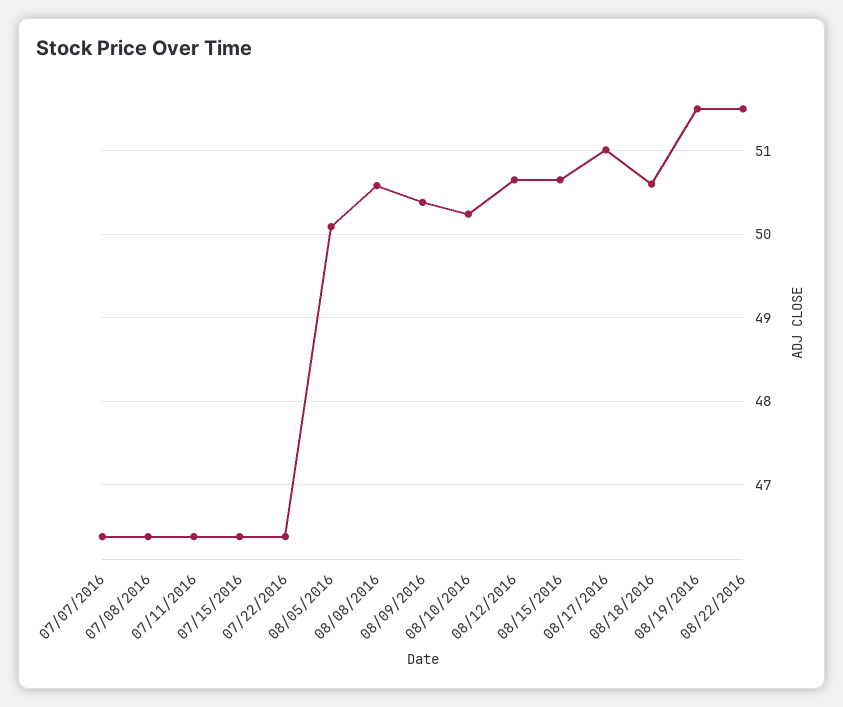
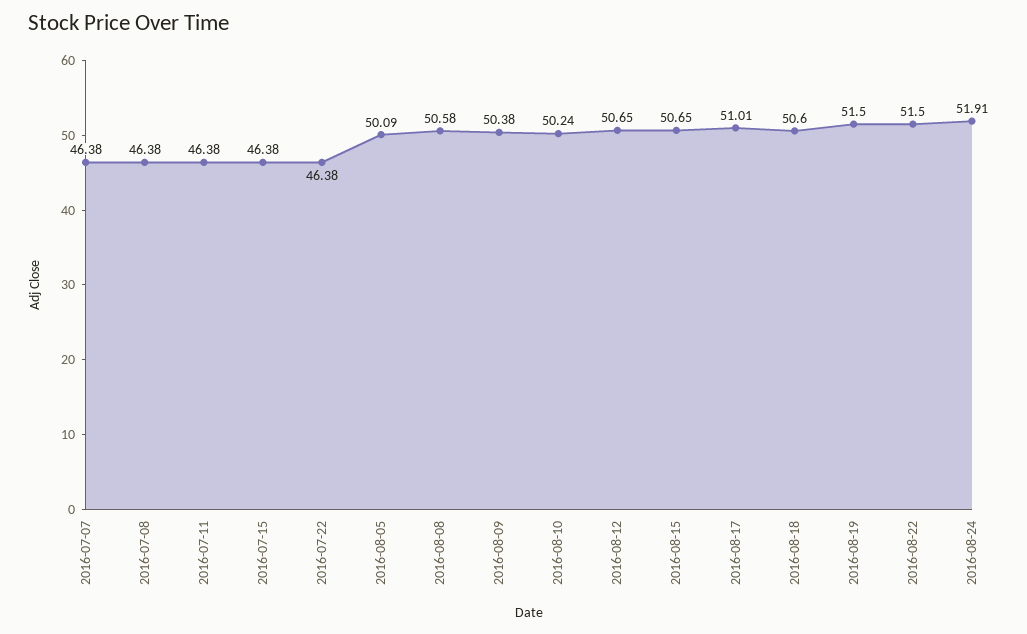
2016-08-24: none -> 51.91

